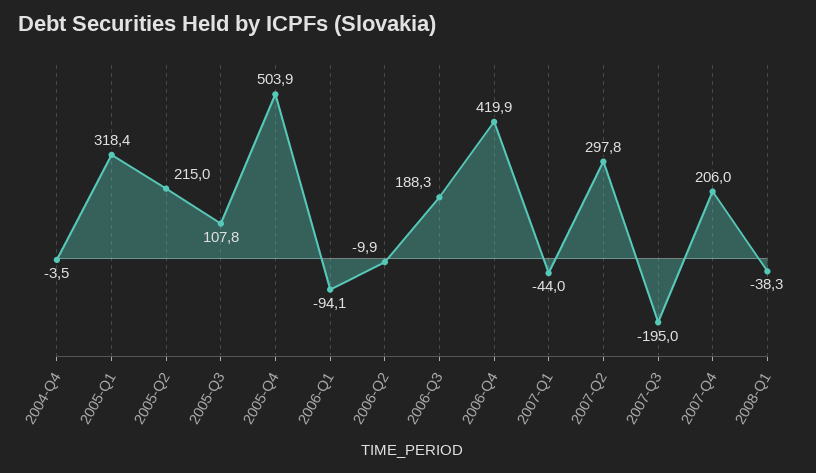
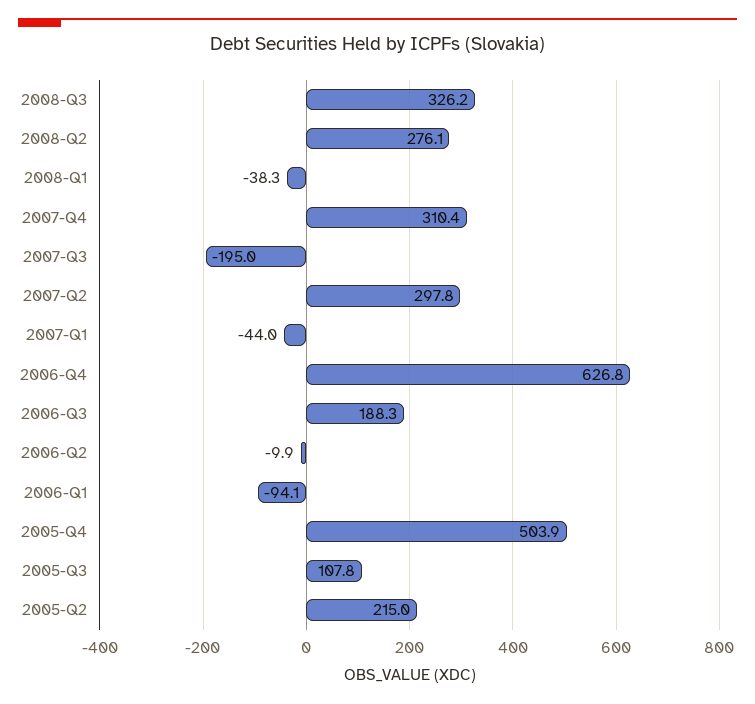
2004-Q4: -3.5 -> none
2005-Q1: 318.4 -> none
2006-Q4: 419.9 -> 626.8
2007-Q4: 206 -> 310.4
2008-Q3: none -> 326.2
2008-Q2: none -> 276.1

